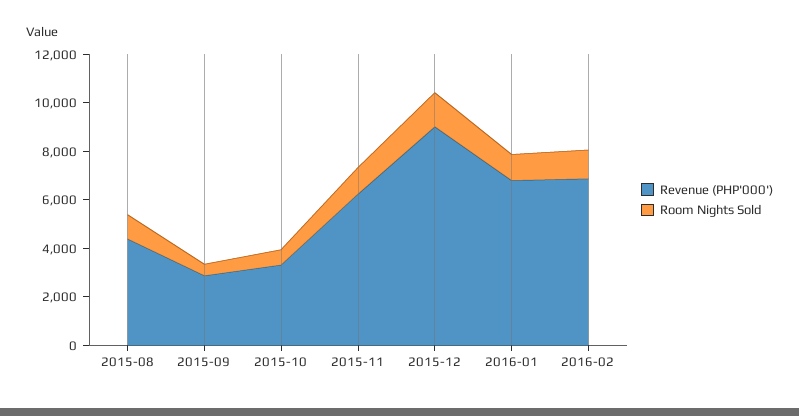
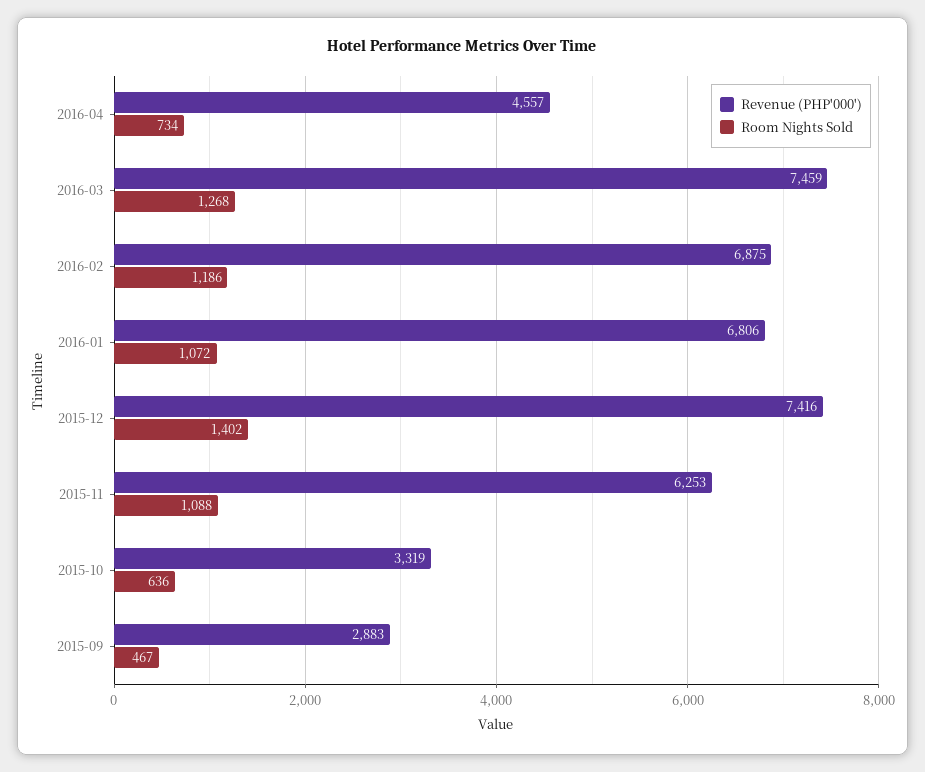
Revenue (PHP'000'), 2015-08: 4500 -> none
Room Nights Sold, 2015-08: 1000 -> none
Revenue (PHP'000'), 2015-12: 9000 -> 7416
Revenue (PHP'000'), 2016-04: none -> 4557
Room Nights Sold, 2016-04: none -> 734
Revenue (PHP'000'), 2016-03: none -> 7459
Room Nights Sold, 2016-03: none -> 1268

